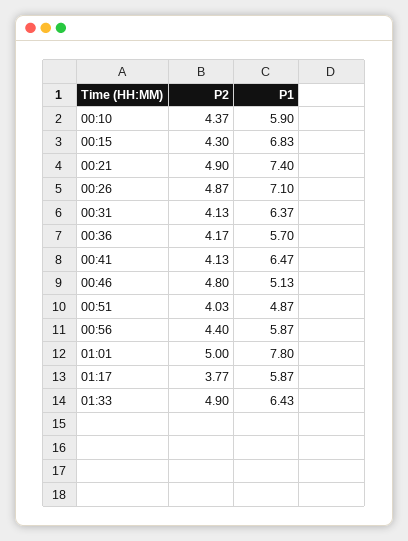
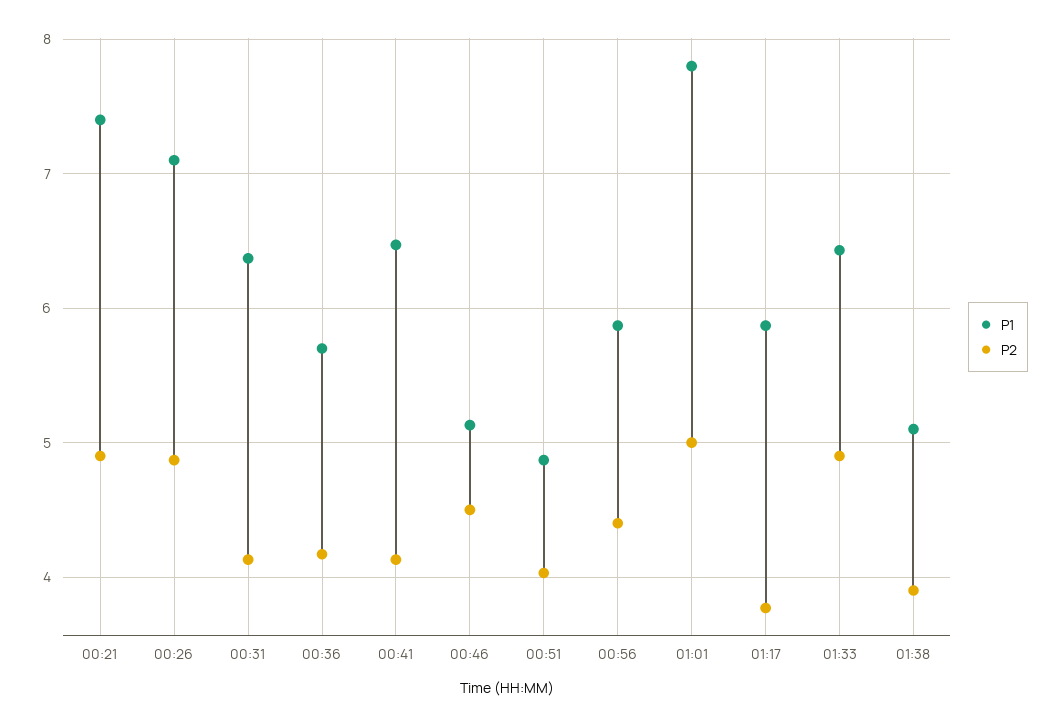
P2, 00:10: 4.37 -> none
P1, 00:10: 5.9 -> none
P2, 00:15: 4.3 -> none
P1, 00:15: 6.83 -> none
P2, 00:46: 4.8 -> 4.5
P1, 01:38: none -> 5.1
P2, 01:38: none -> 3.9

